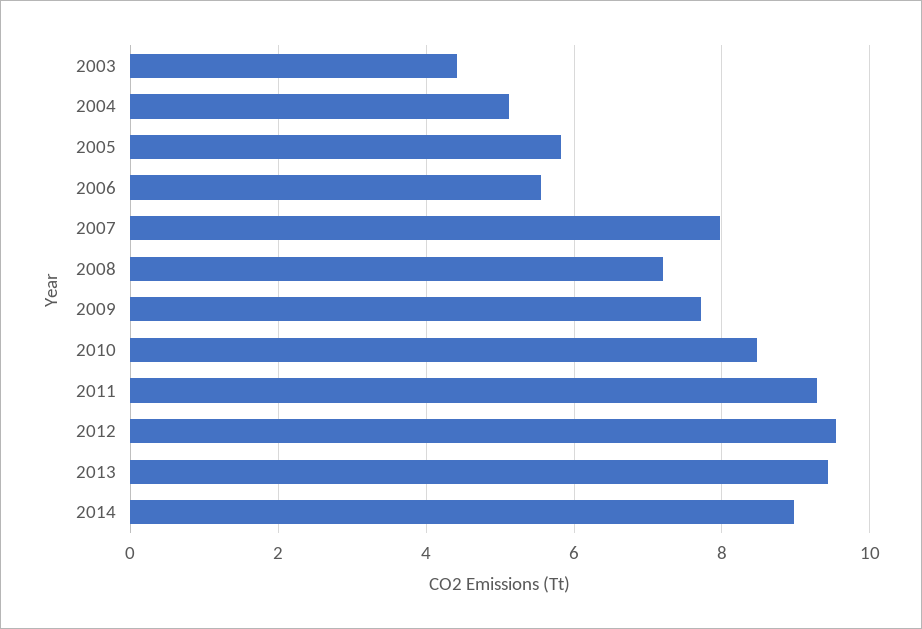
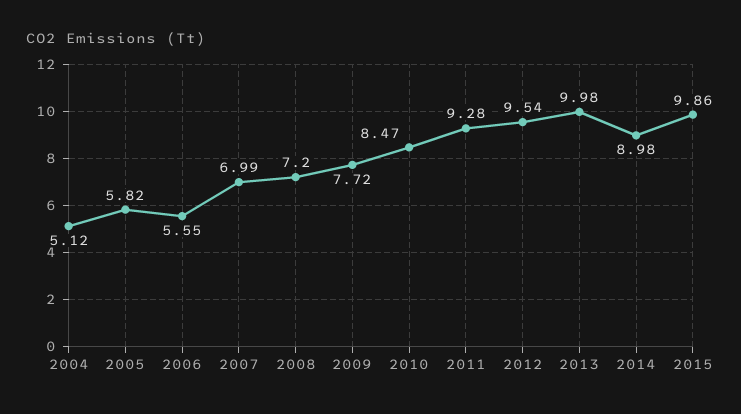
2003: 4.4 -> none
2007: 8 -> 6.99
2013: 9.4 -> 9.98
2015: none -> 9.86

